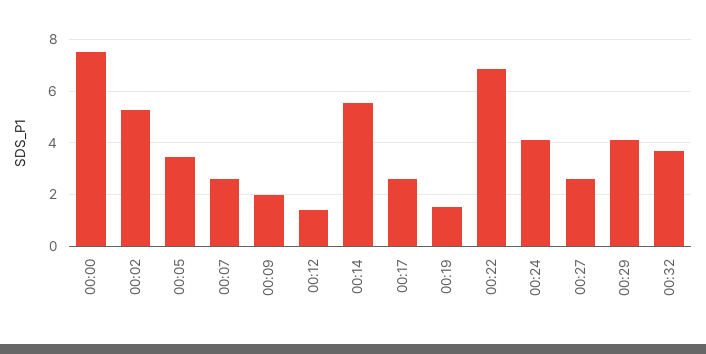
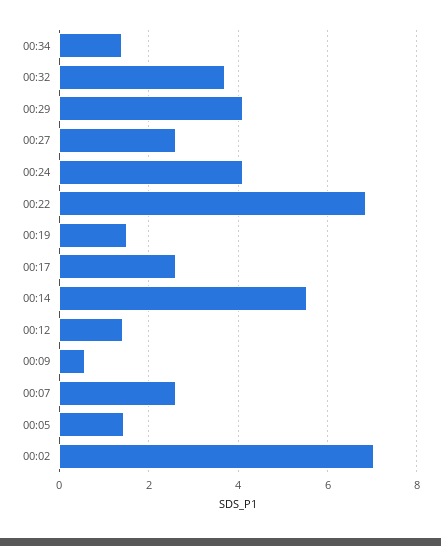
00:00: 7.5 -> none
00:02: 5.25 -> 7
00:05: 3.5 -> 1.4
00:09: 2 -> 0.6
00:34: none -> 1.4

